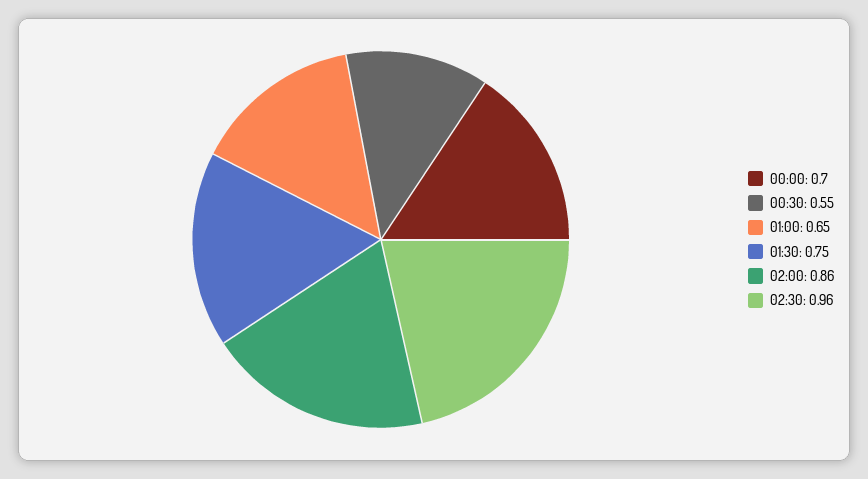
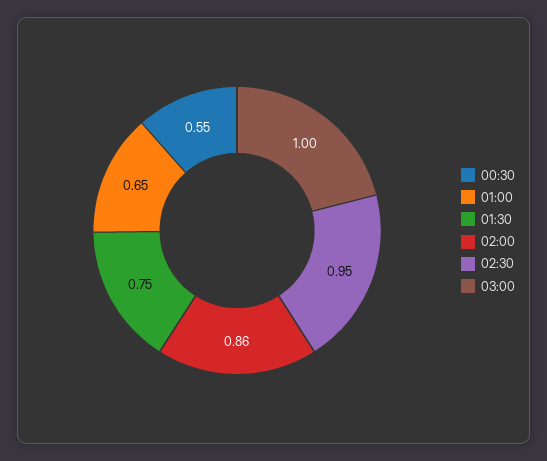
00:00: 0.7 -> none
02:30: 0.96 -> 0.95
03:00: none -> 1

